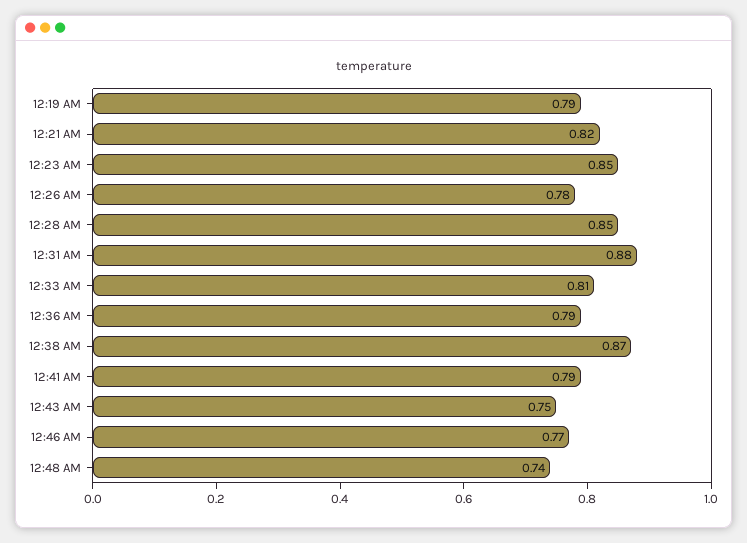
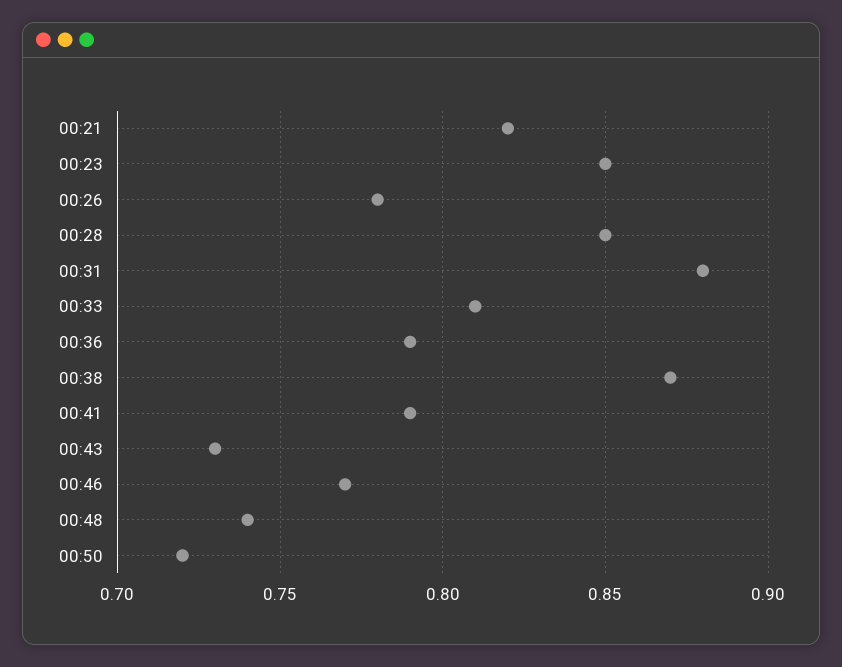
12:19 AM: 0.79 -> none
12:43 AM: 0.75 -> 0.73
00:50: none -> 0.72

